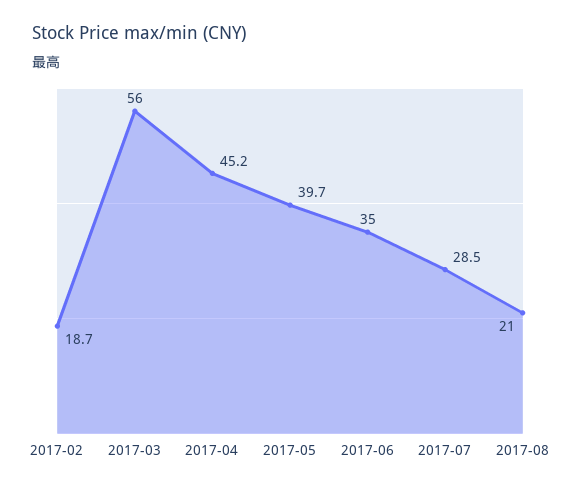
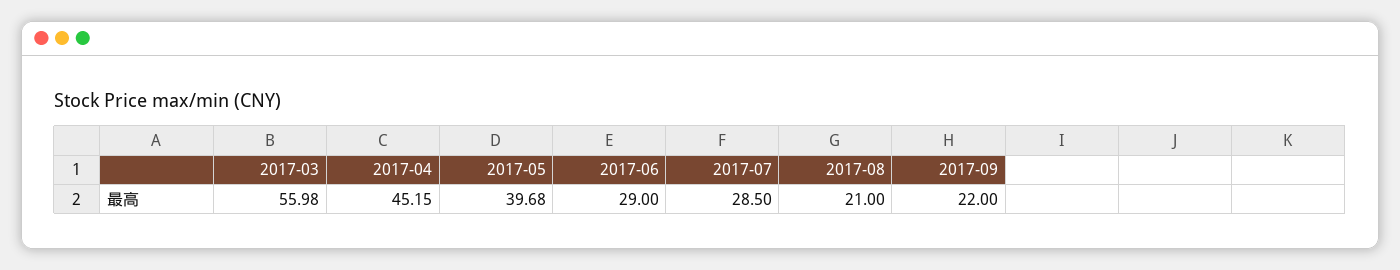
2017-02: 18.7 -> none
2017-06: 35 -> 29
2017-09: none -> 22

